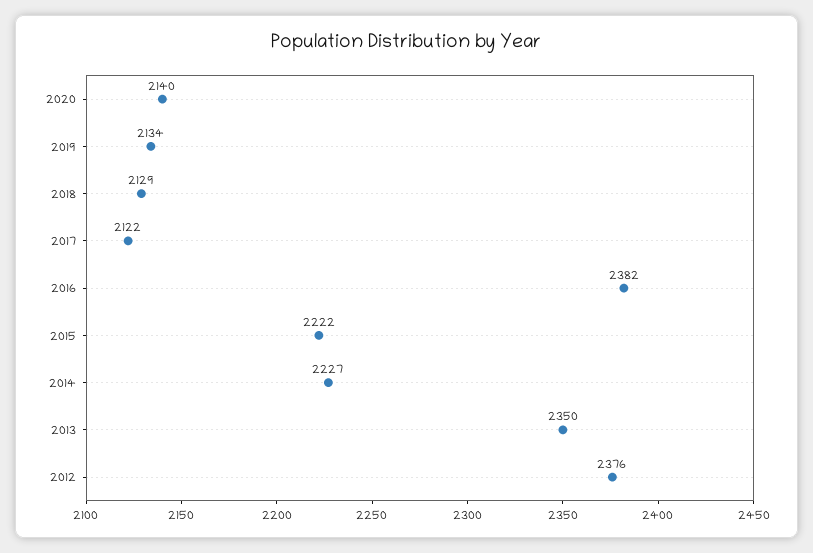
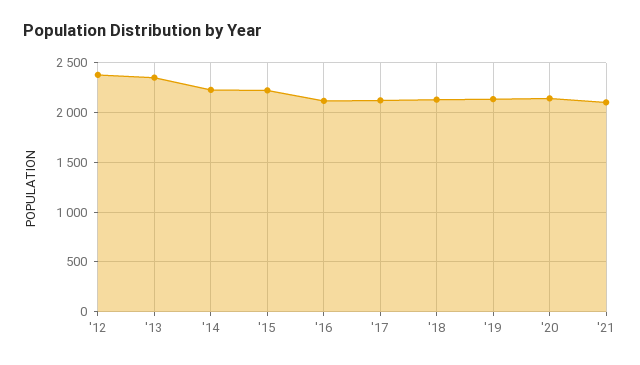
2016: 2382 -> 2100
'21: none -> 2100

